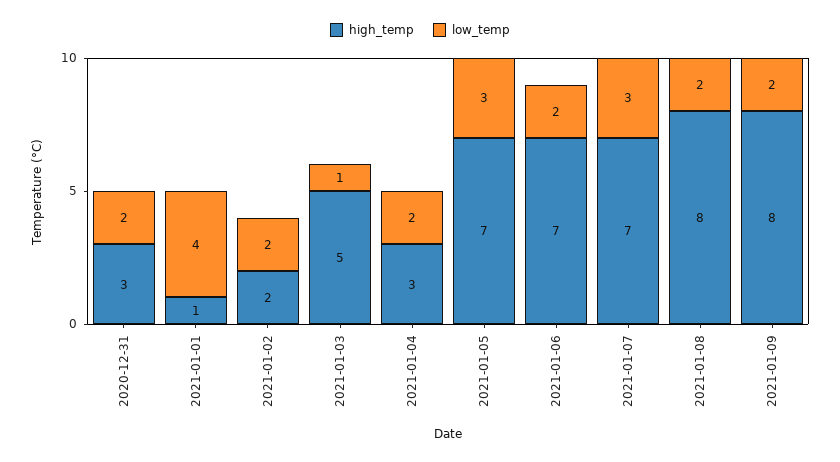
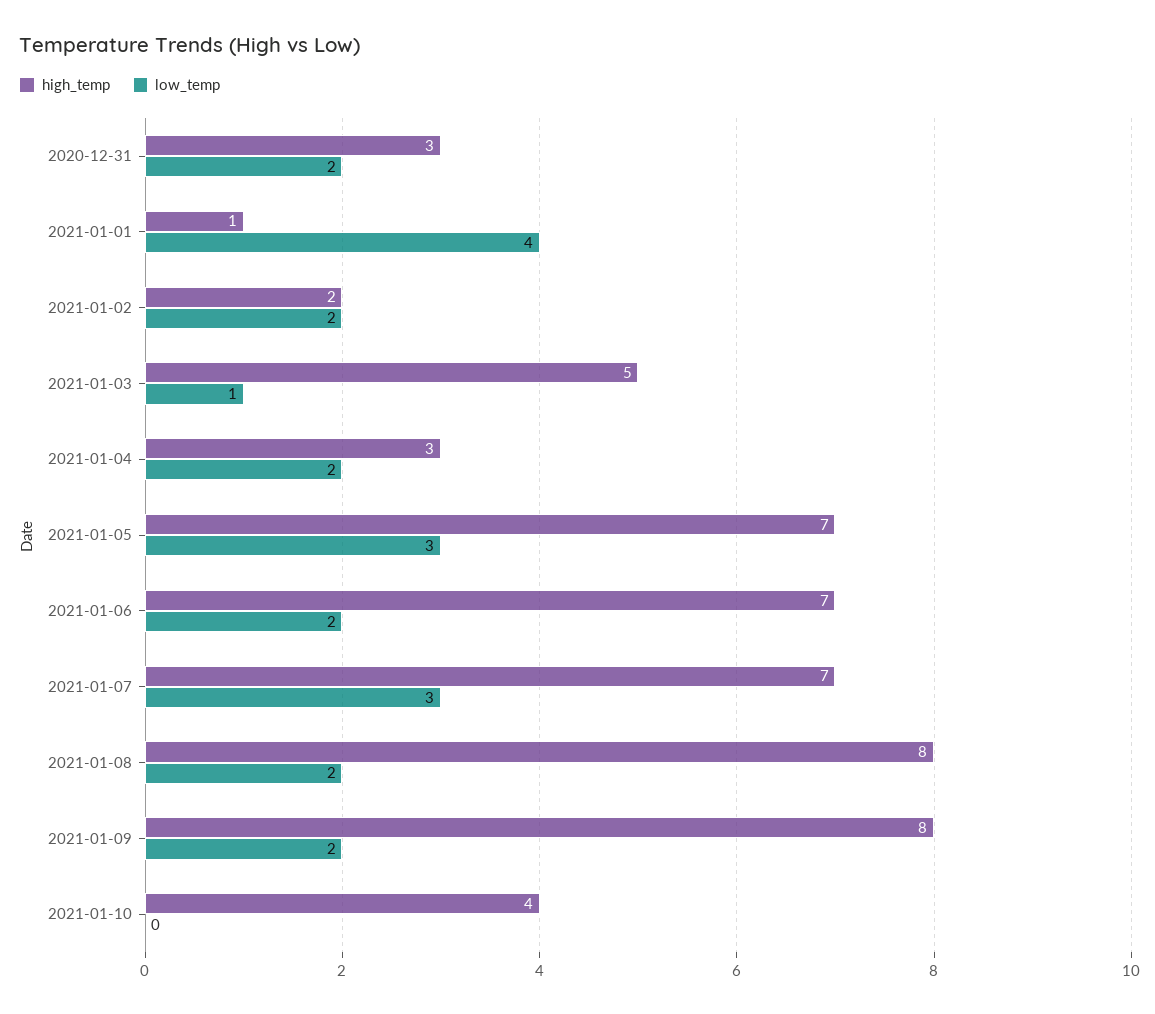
high_temp, 2021-01-10: none -> 4
low_temp, 2021-01-10: none -> 0

